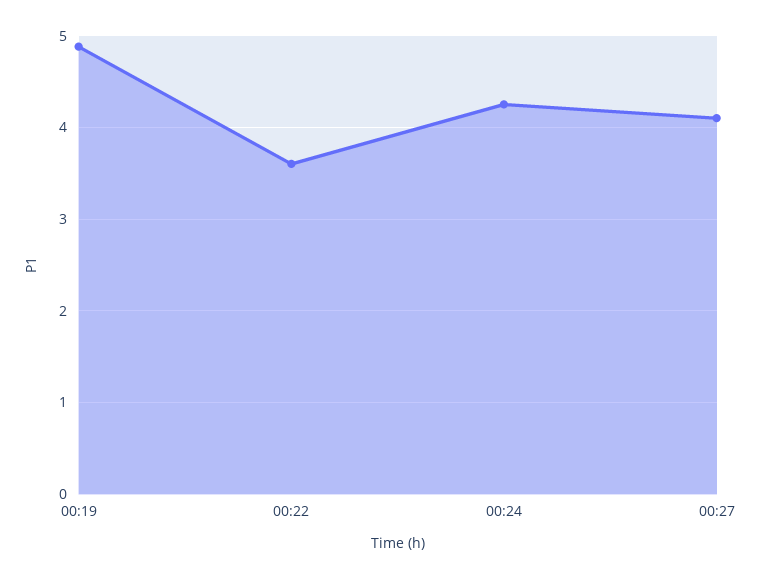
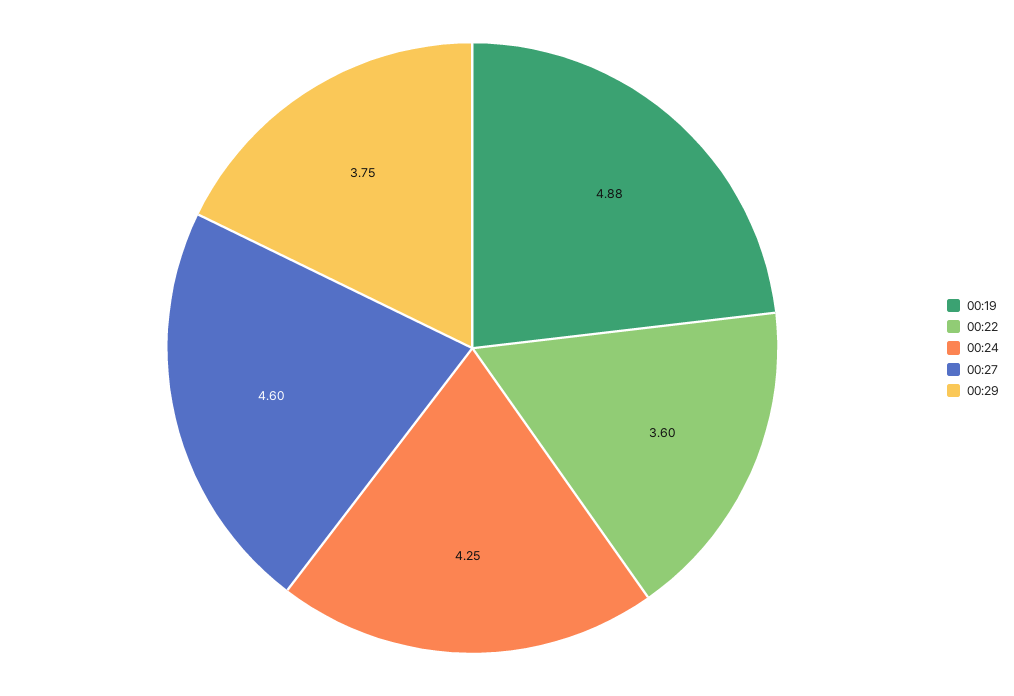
00:27: 4.1 -> 4.6
00:29: none -> 3.75

